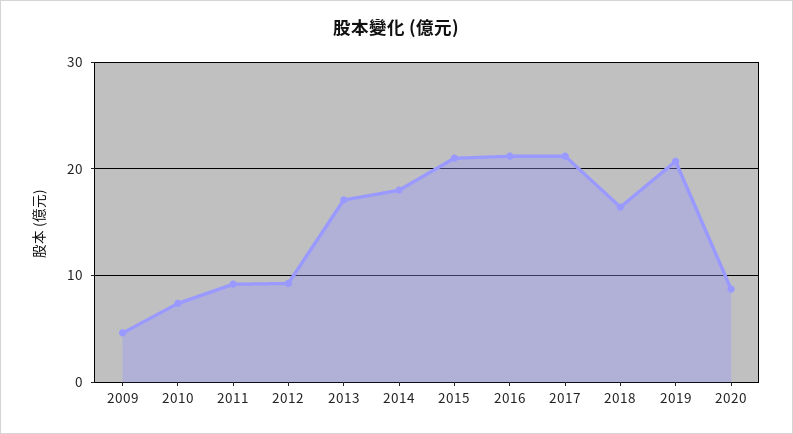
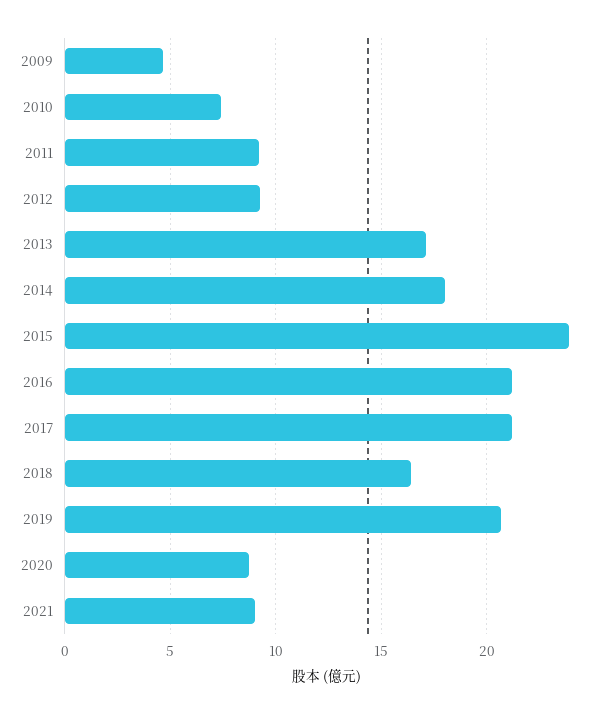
2015: 21 -> 24
2021: none -> 9

